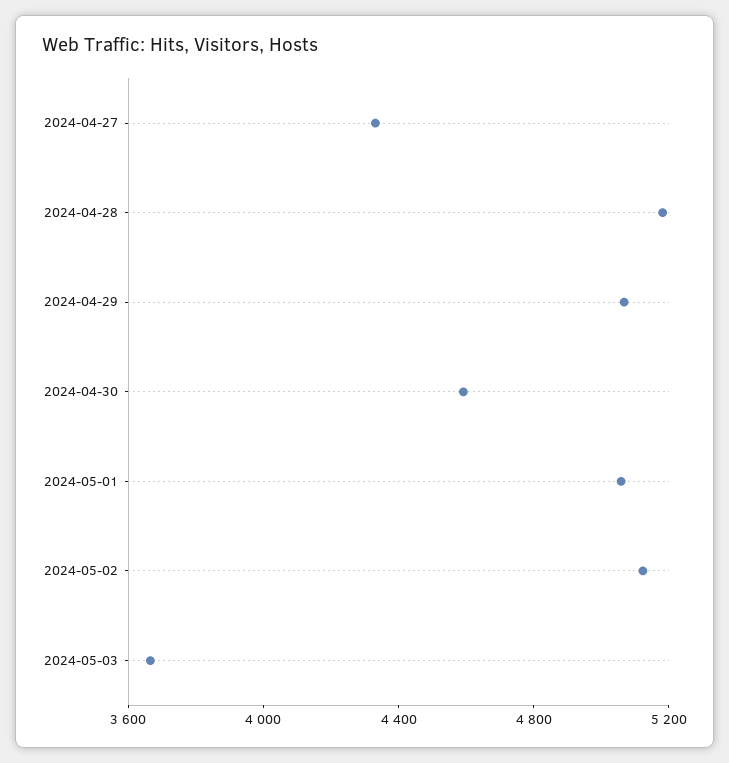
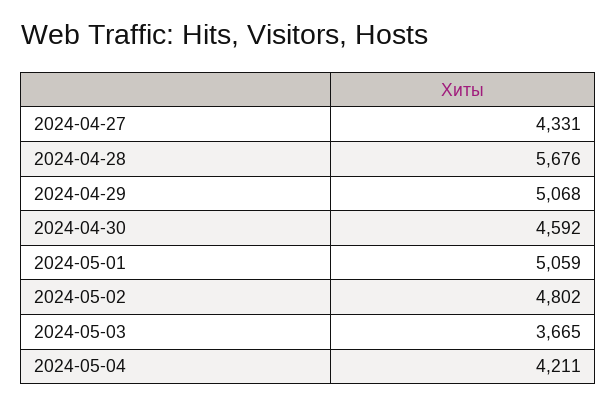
2024-04-28: 5200 -> 5676
2024-05-02: 5100 -> 4802
2024-05-04: none -> 4211

